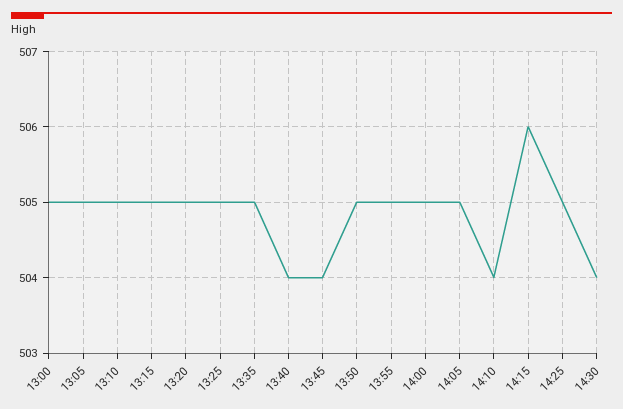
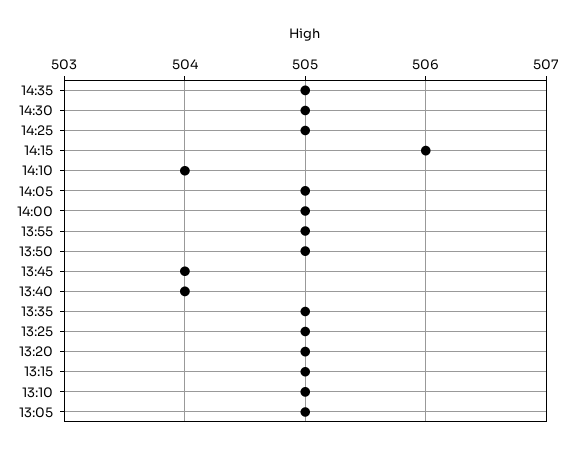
13:00: 505 -> none
14:30: 504 -> 505
14:35: none -> 505

